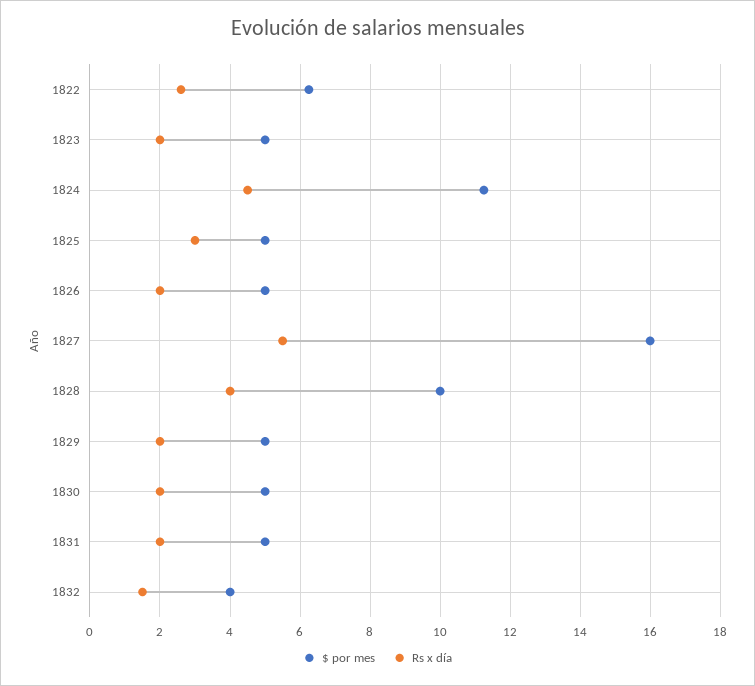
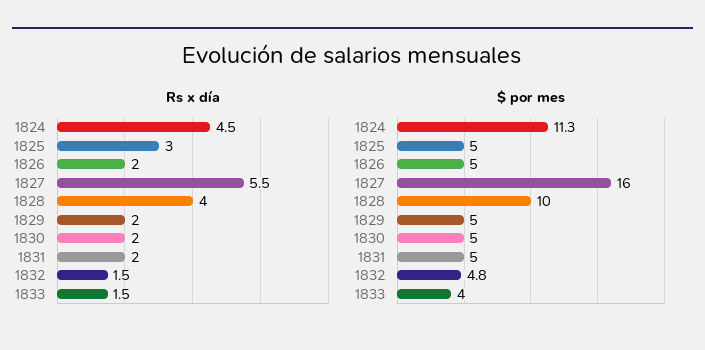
$ por mes, 1822: 6.2 -> none
Rs x día, 1822: 2.6 -> none
$ por mes, 1823: 5 -> none
Rs x día, 1823: 2 -> none
$ por mes, 1832: 4 -> 4.8
Rs x día, 1833: none -> 1.5
$ por mes, 1833: none -> 4

